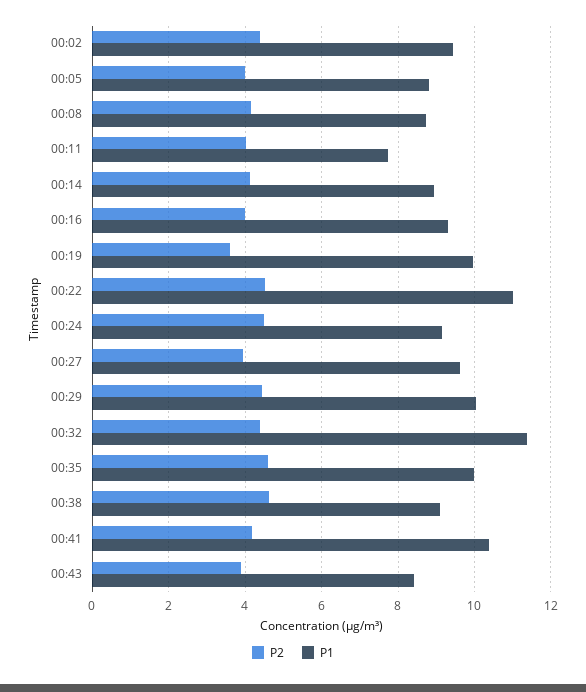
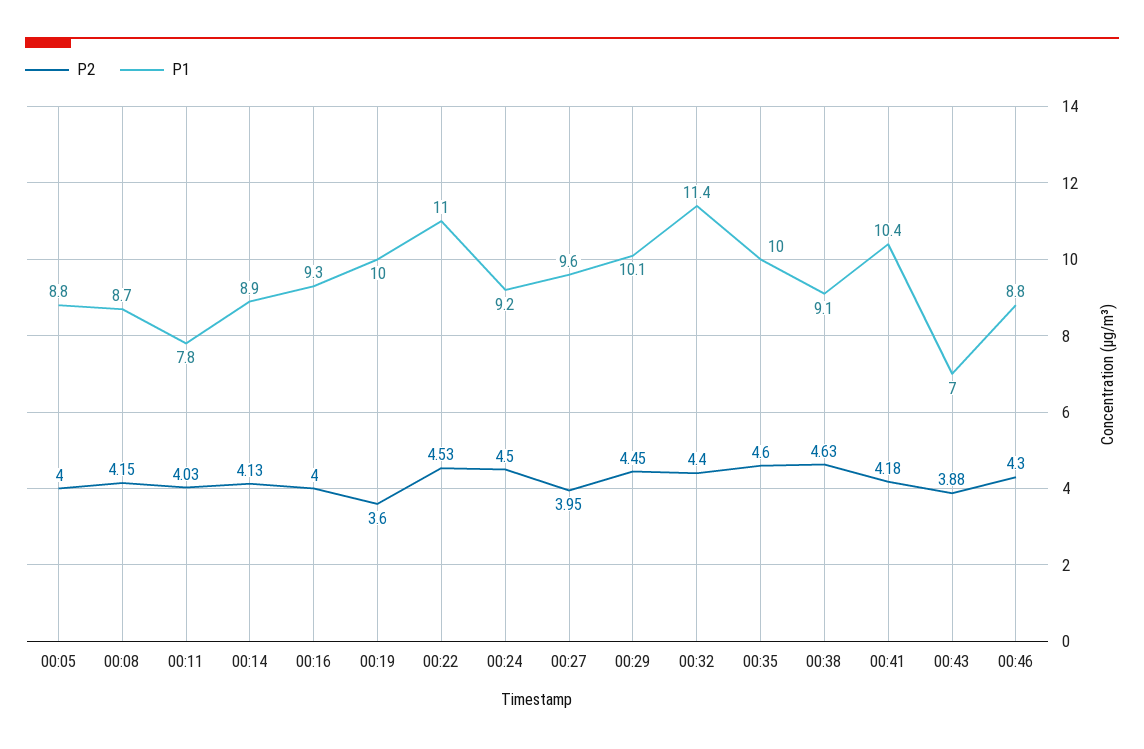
P2, 00:02: 4.4 -> none
P1, 00:02: 9.4 -> none
P1, 00:43: 8.4 -> 7
P2, 00:46: none -> 4.3
P1, 00:46: none -> 8.8

